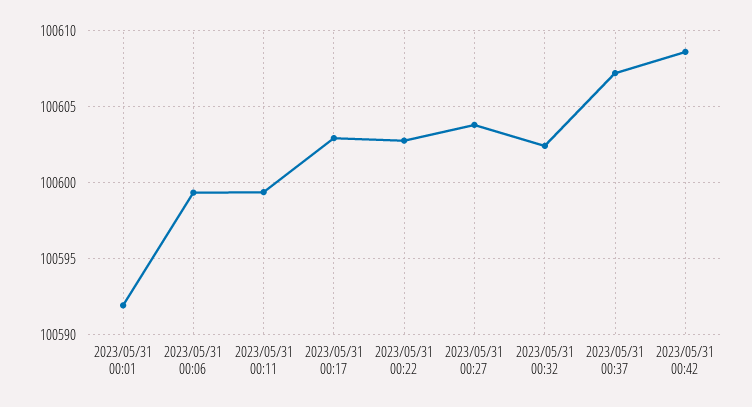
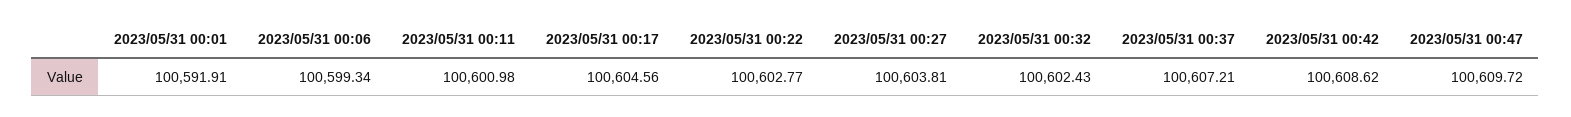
2023/05/31 00:11: 100599.5 -> 100600.98
2023/05/31 00:17: 100603 -> 100604.56
2023/05/31 00:47: none -> 100609.72

